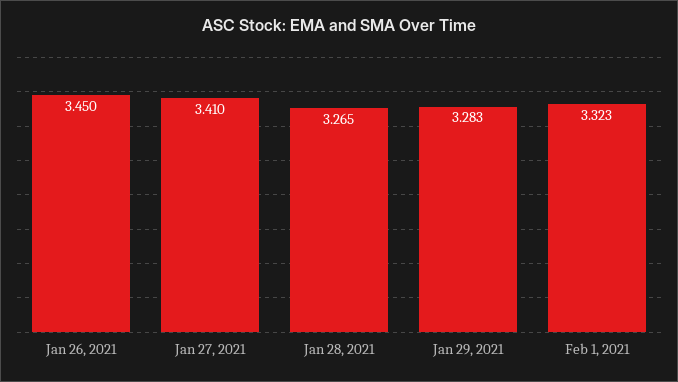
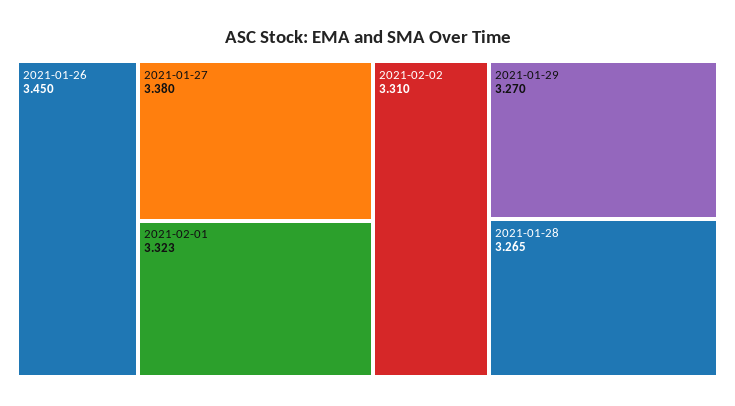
Jan 27, 2021: 3.41 -> 3.38
Jan 29, 2021: 3.283 -> 3.27
2021-02-02: none -> 3.31

